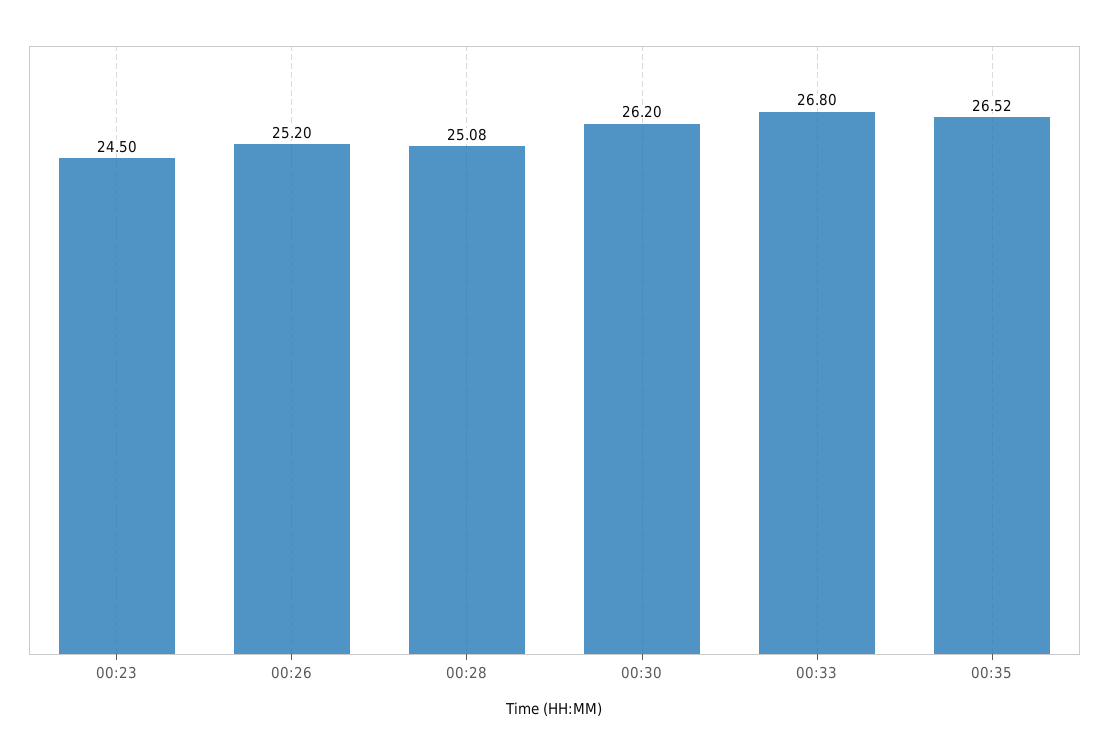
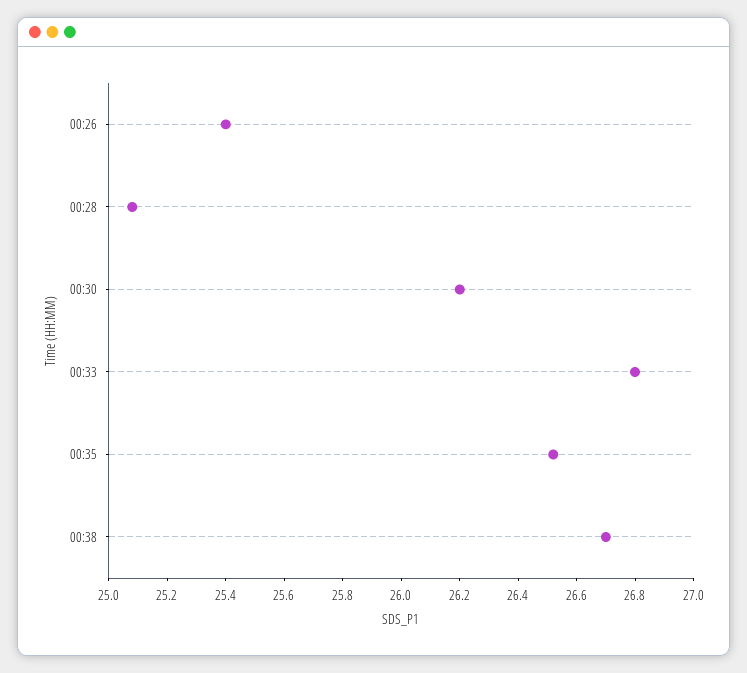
00:23: 24.5 -> none
00:26: 25.2 -> 25.4
00:38: none -> 26.7

